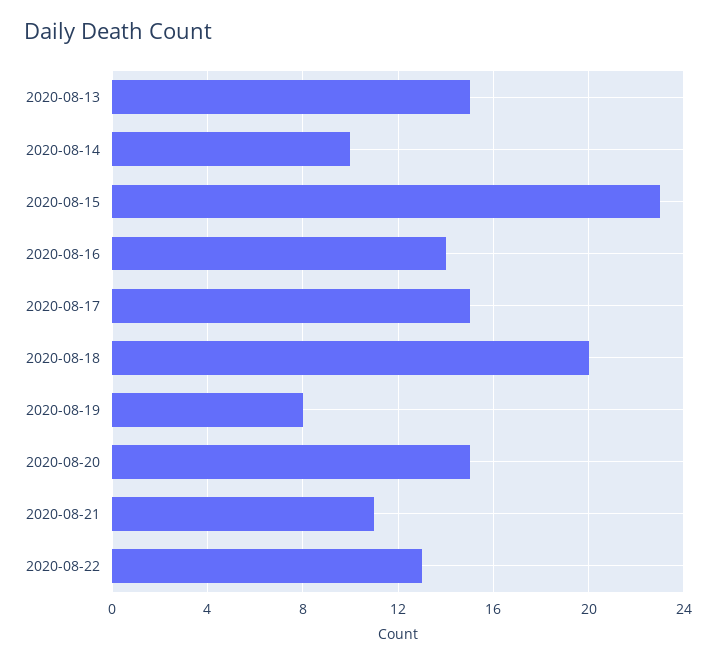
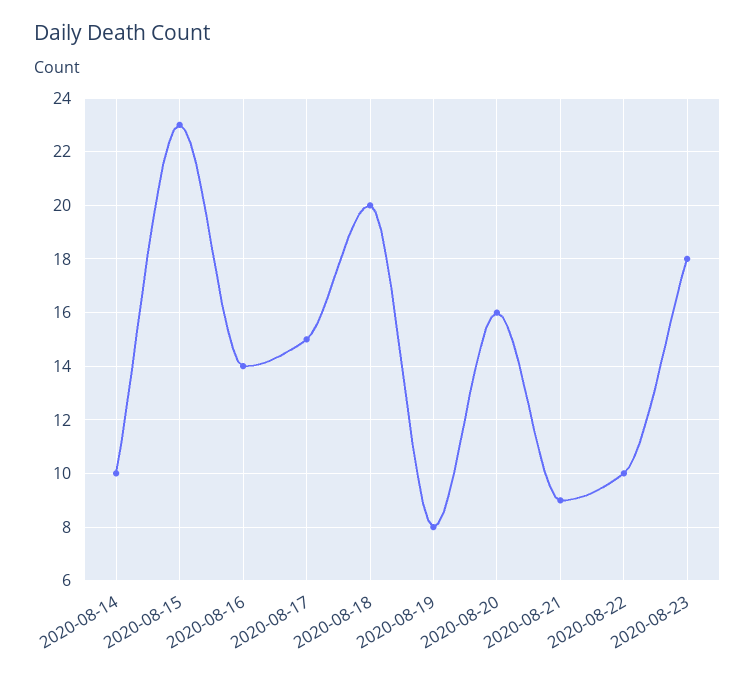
2020-08-13: 15 -> none
2020-08-20: 15 -> 16
2020-08-21: 11 -> 9
2020-08-22: 13 -> 10
2020-08-23: none -> 18

